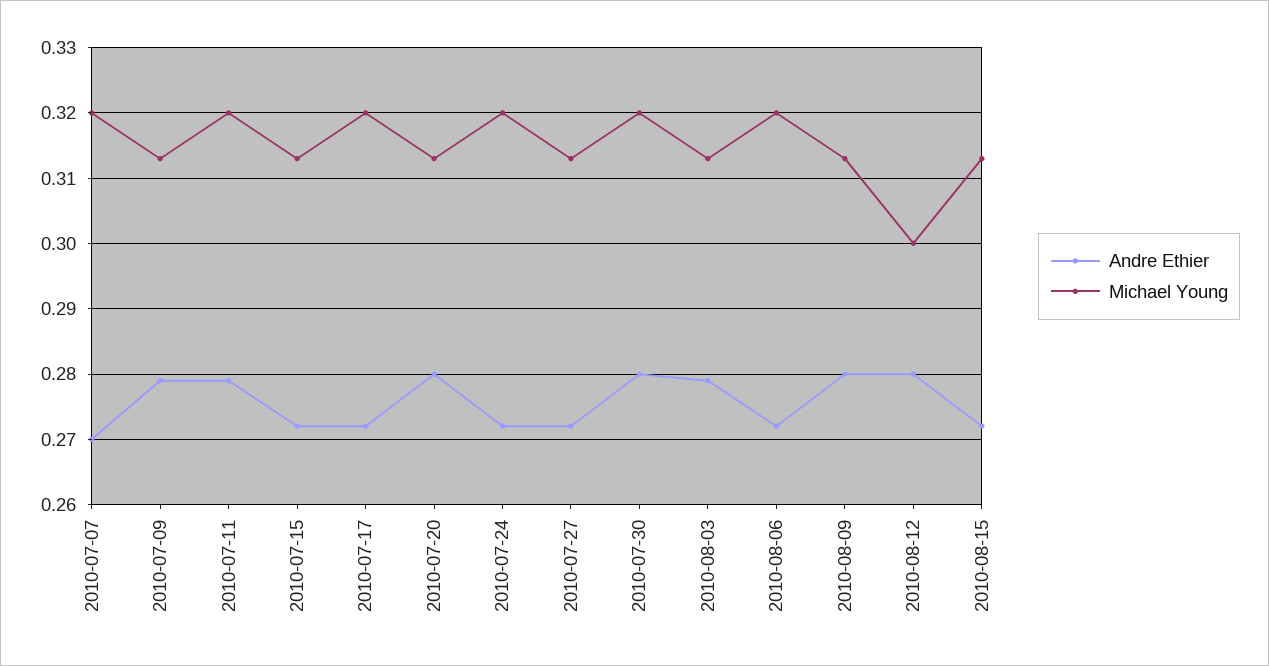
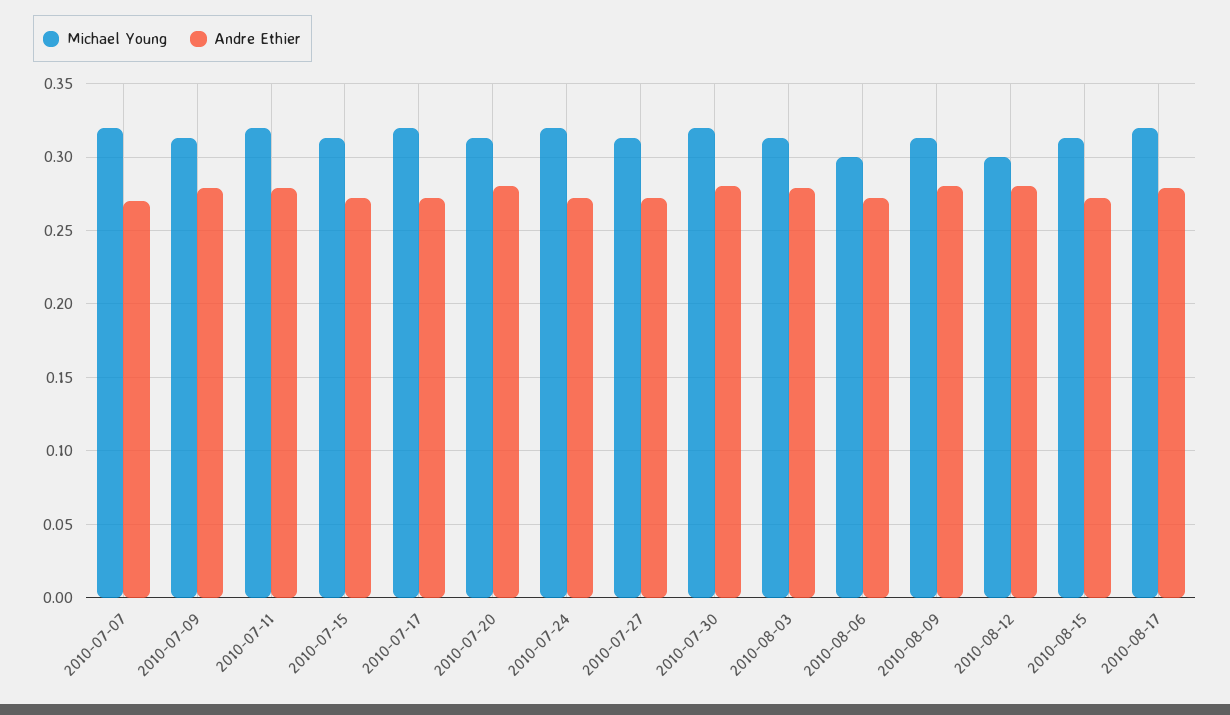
Michael Young, 2010-08-06: 0.32 -> 0.3
Michael Young, 2010-08-17: none -> 0.32
Andre Ethier, 2010-08-17: none -> 0.28

